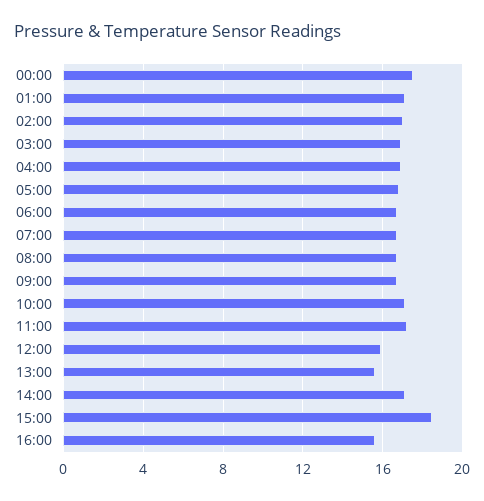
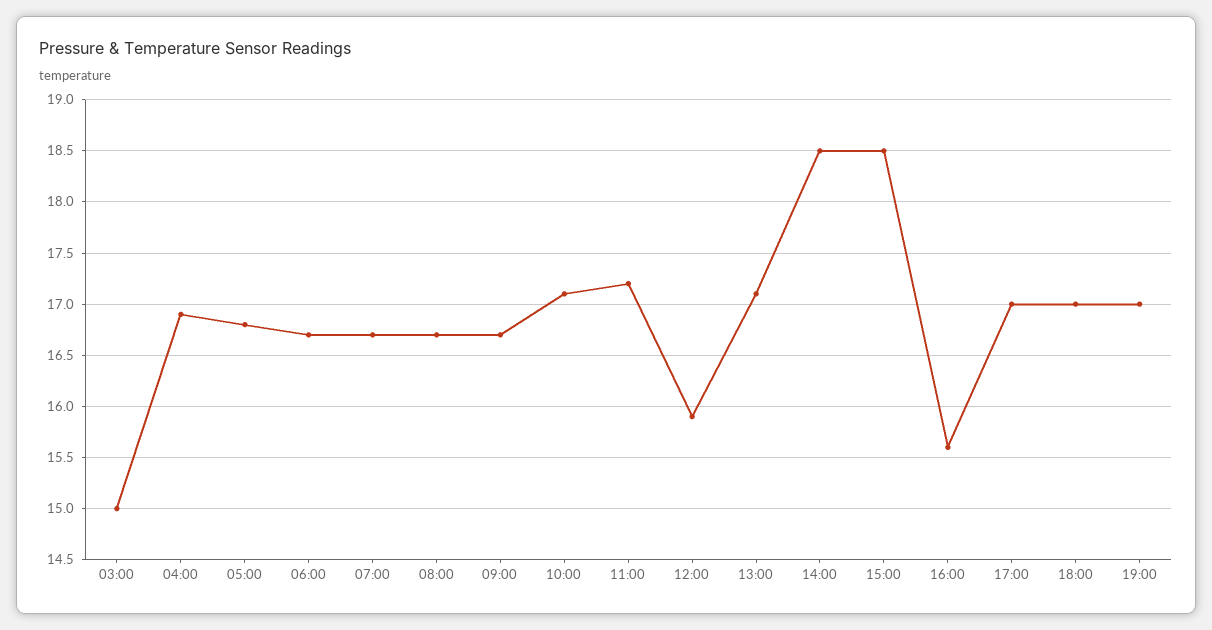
00:00: 17.5 -> none
01:00: 17 -> none
02:00: 17 -> none
03:00: 17 -> 15
13:00: 15.5 -> 17.1
14:00: 17 -> 18.5
17:00: none -> 17
18:00: none -> 17
19:00: none -> 17

